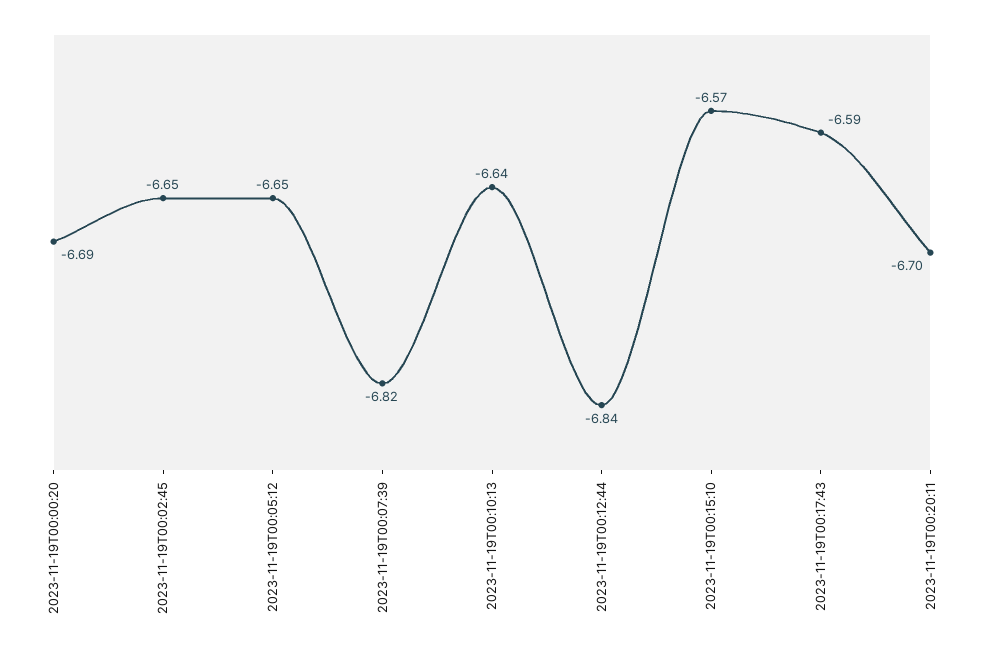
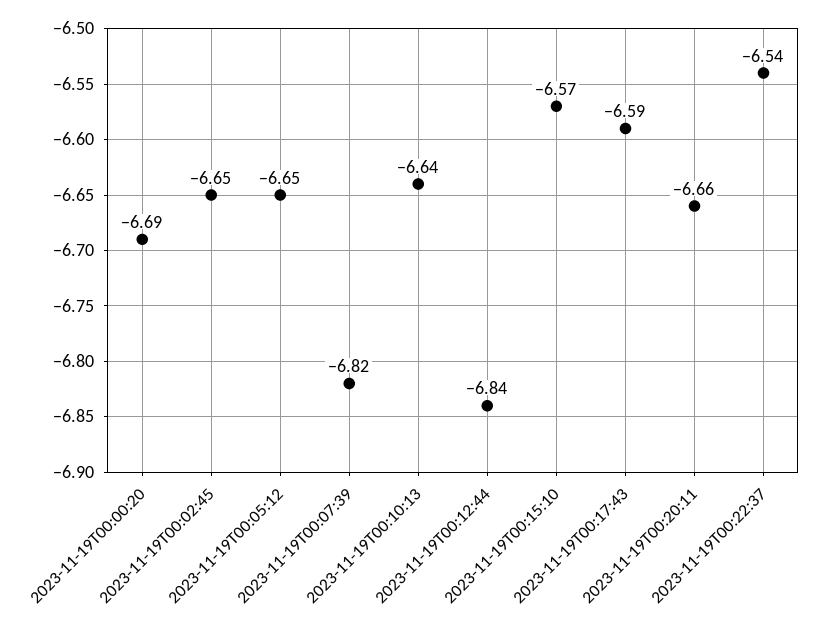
2023-11-19T00:20:11: -6.7 -> -6.66
2023-11-19T00:22:37: none -> -6.54

